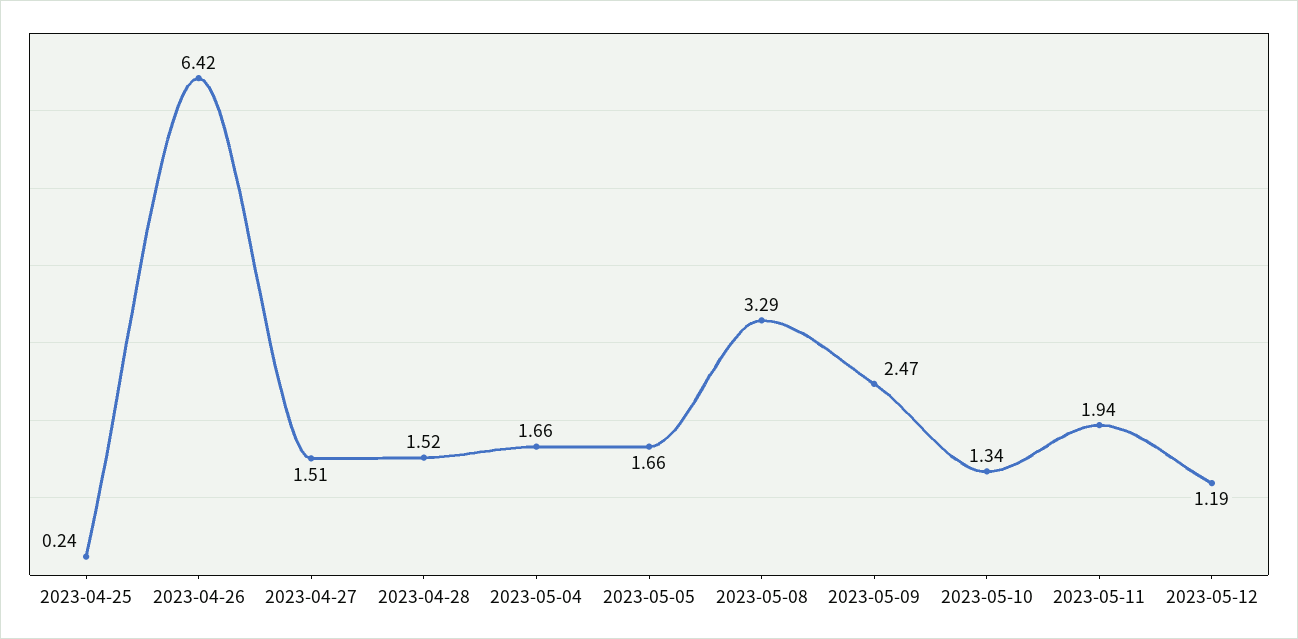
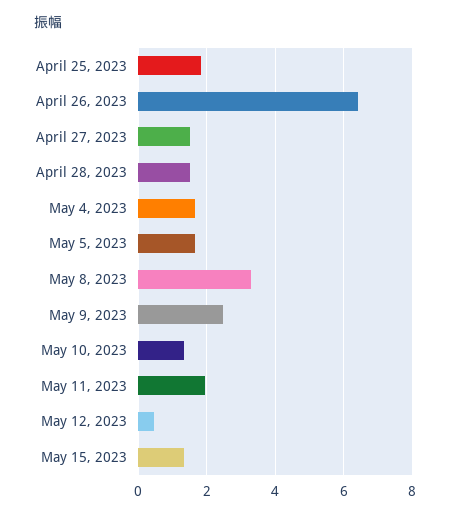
2023-04-25: 0.24 -> 1.8
2023-05-12: 1.19 -> 0.4
May 15, 2023: none -> 1.4

